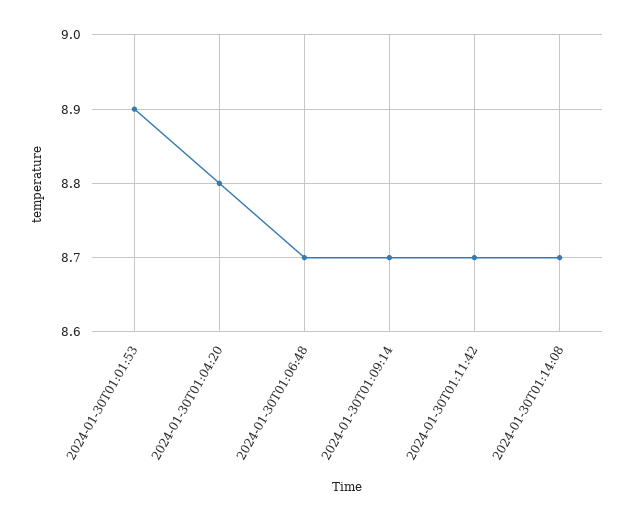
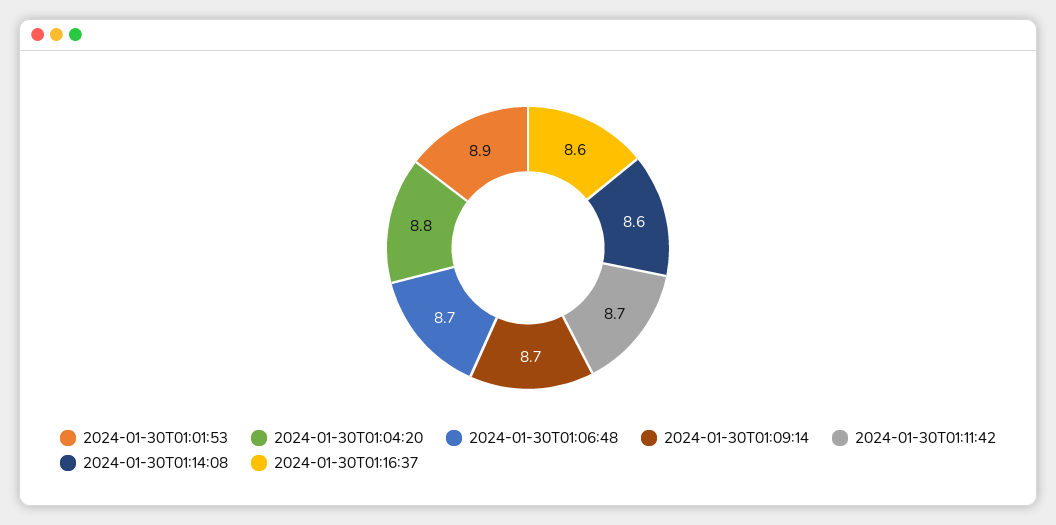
2024-01-30T01:14:08: 8.7 -> 8.6
2024-01-30T01:16:37: none -> 8.6

